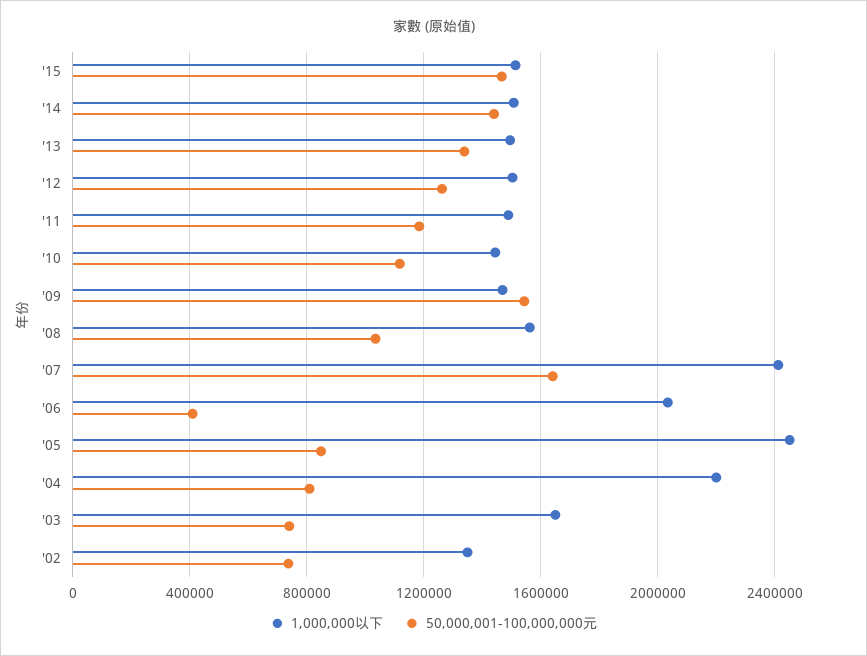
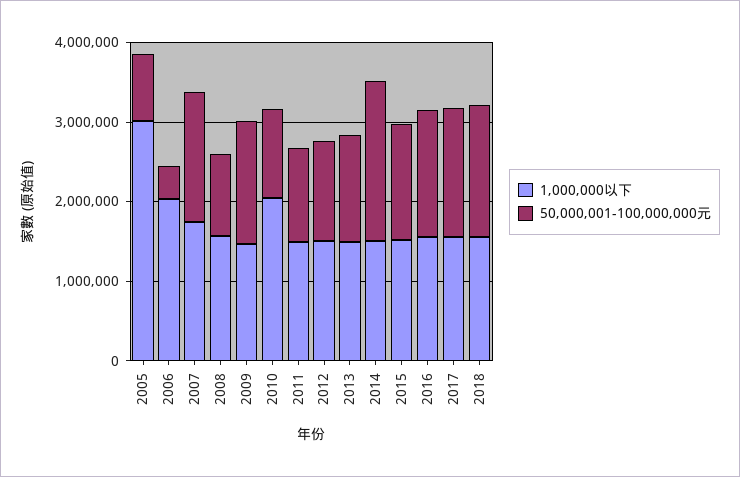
50,000,001-100,000,000元, '14: 1450000 -> 2000000
1,000,000以下, '10: 1450000 -> 2000000
1,000,000以下, '07: 2400000 -> 1800000
1,000,000以下, '05: 2450000 -> 3000000
1,000,000以下, '04: 2200000 -> none
50,000,001-100,000,000元, '04: 800000 -> none
1,000,000以下, '03: 1650000 -> none
50,000,001-100,000,000元, '03: 750000 -> none
1,000,000以下, '02: 1350000 -> none
50,000,001-100,000,000元, '02: 750000 -> none
1,000,000以下, 2016: none -> 1600000
50,000,001-100,000,000元, 2016: none -> 1600000
1,000,000以下, 2017: none -> 1600000
50,000,001-100,000,000元, 2017: none -> 1600000
1,000,000以下, 2018: none -> 1600000
50,000,001-100,000,000元, 2018: none -> 1600000

